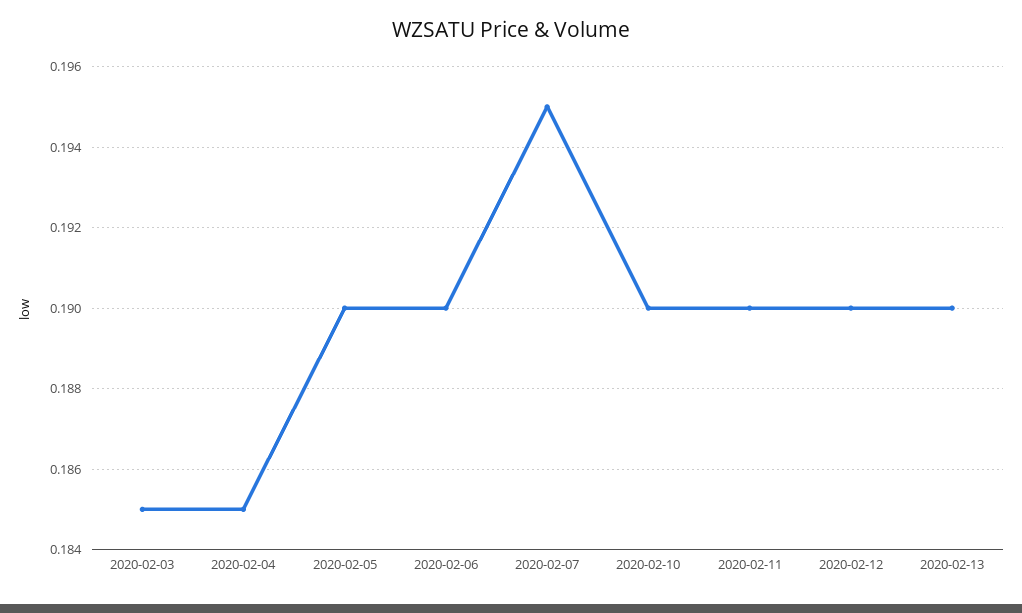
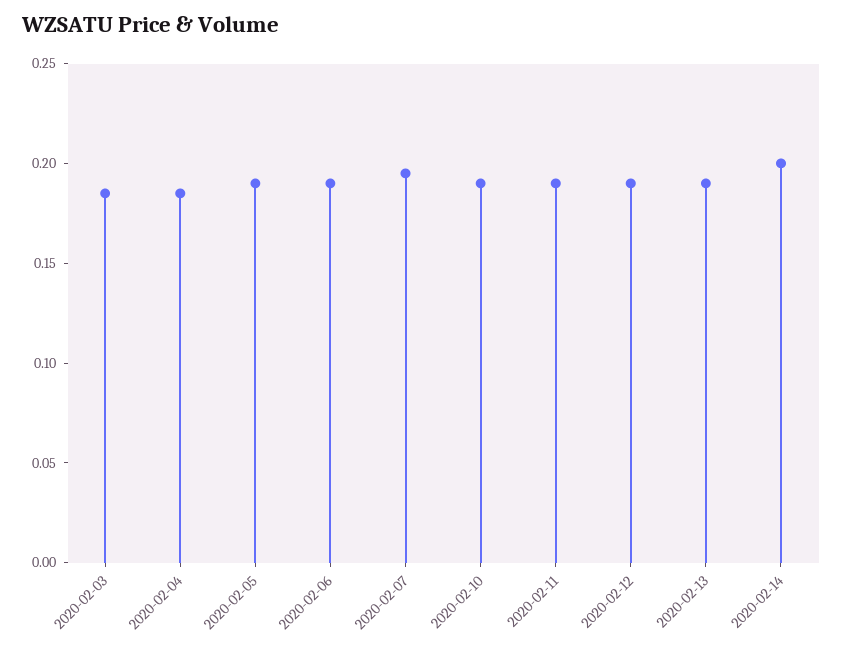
2020-02-14: none -> 0.2

